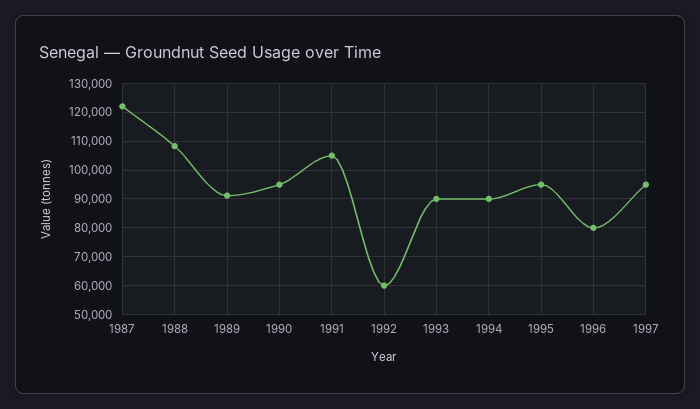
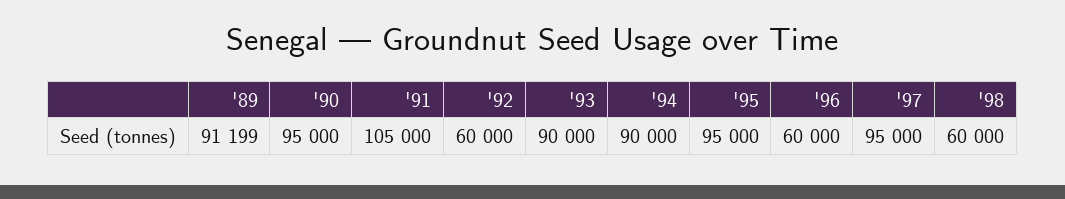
1987: 122500 -> none
1988: 107500 -> none
1996: 80000 -> 60000
'98: none -> 60000

